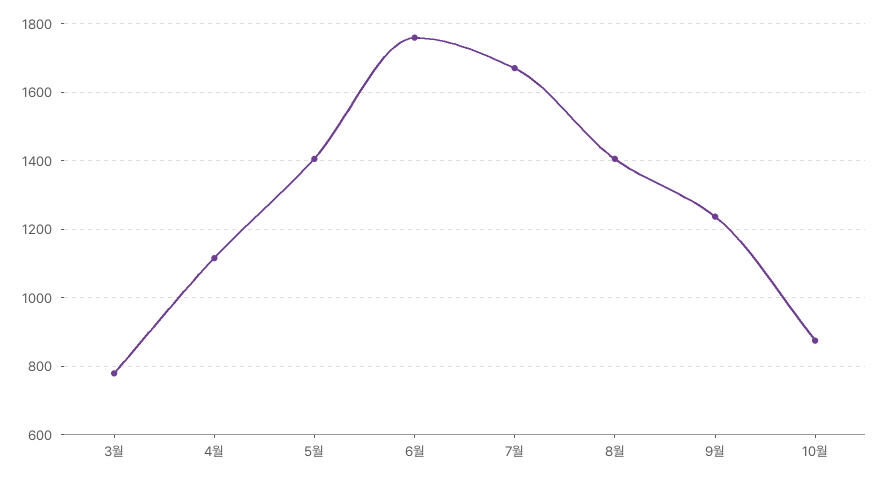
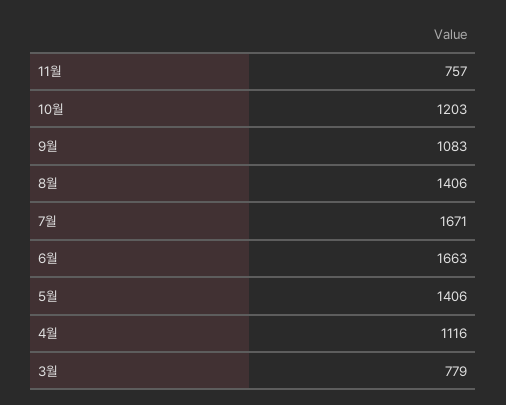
6월: 1760 -> 1663
9월: 1240 -> 1083
10월: 880 -> 1203
11월: none -> 757

